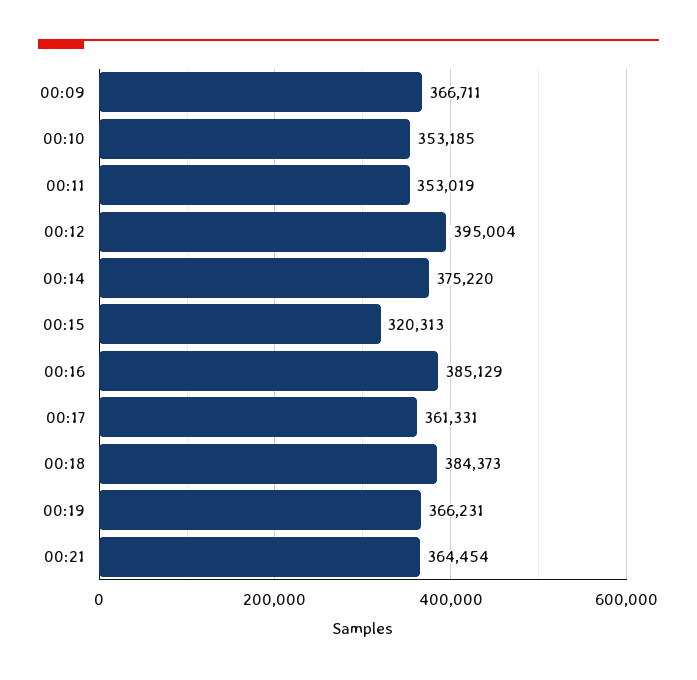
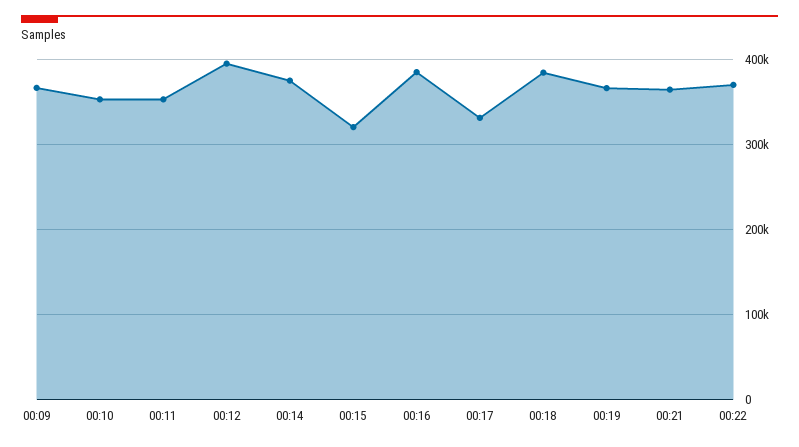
00:17: 361331 -> 330000
00:22: none -> 370000

